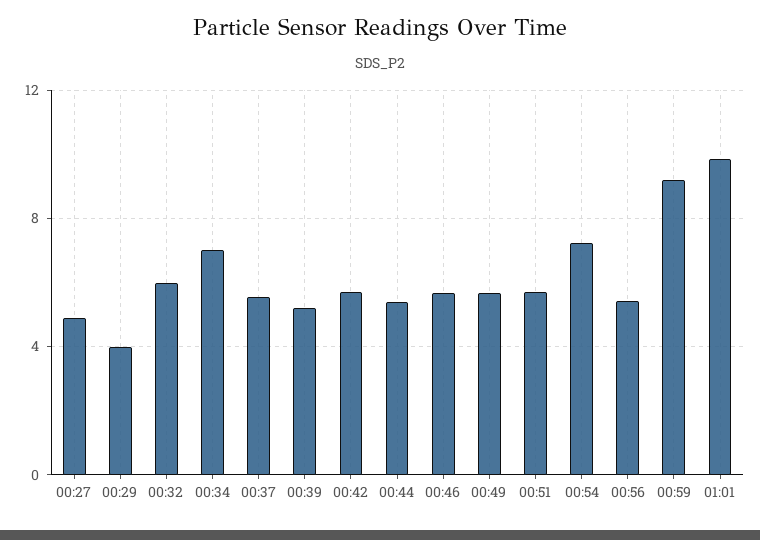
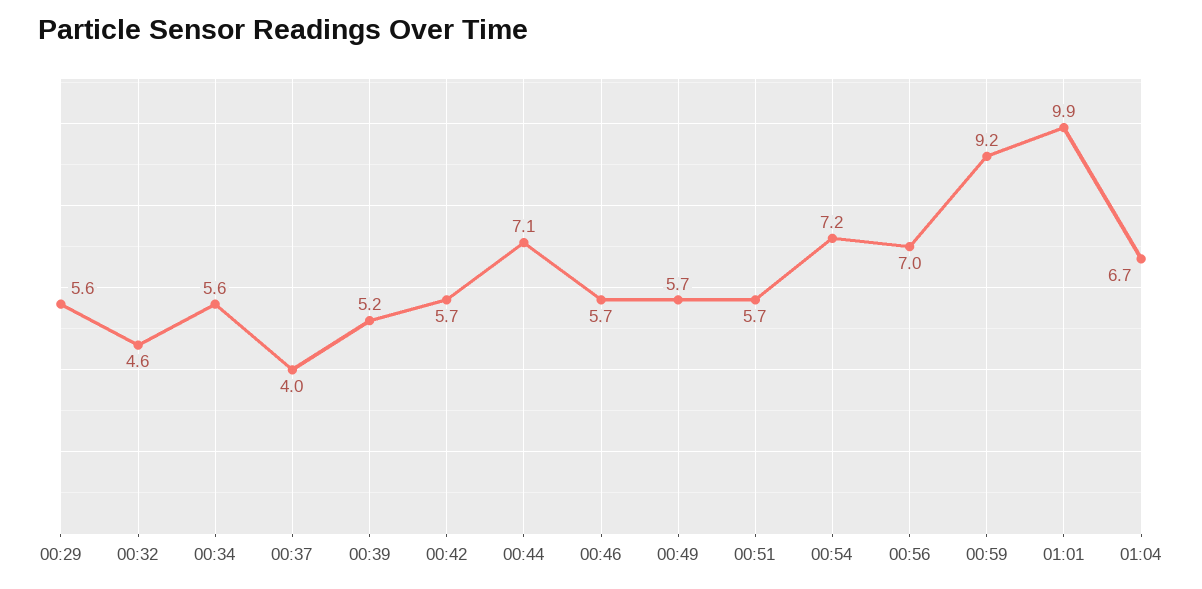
00:27: 5 -> none
00:29: 4 -> 5.6
00:32: 6 -> 4.6
00:34: 7 -> 5.6
00:37: 5.5 -> 4
00:44: 5.5 -> 7.1
00:56: 5.5 -> 7
01:04: none -> 6.7

